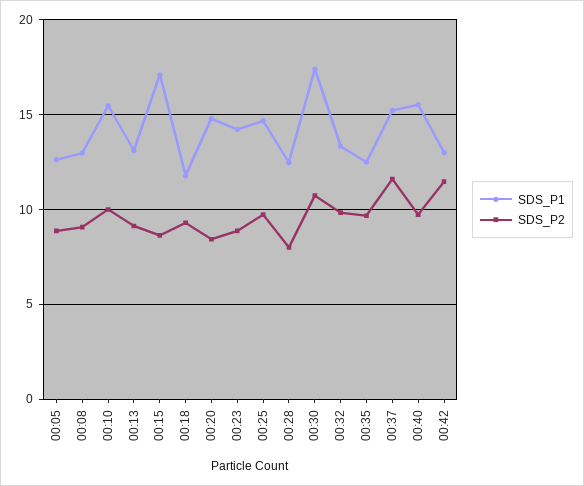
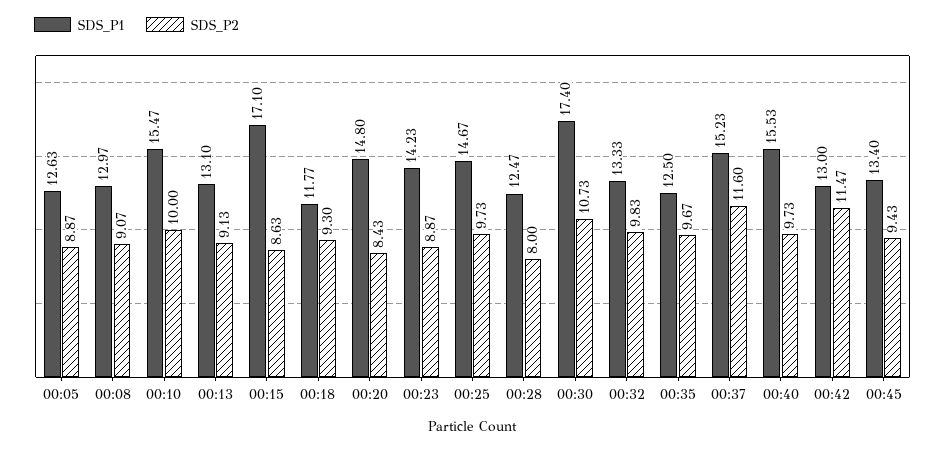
SDS_P1, 00:45: none -> 13.4
SDS_P2, 00:45: none -> 9.43

